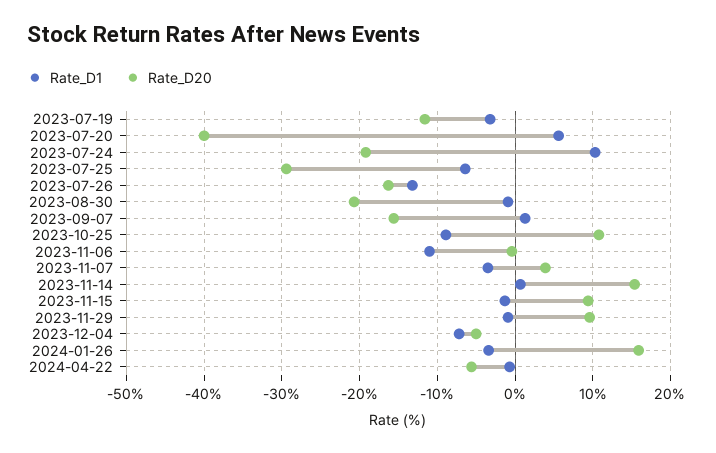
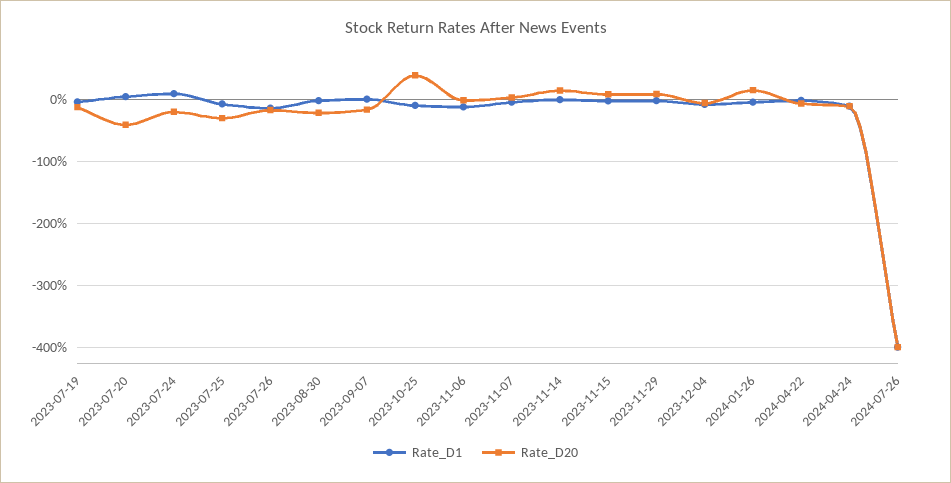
Rate_D20, 2023-10-25: 11 -> 40
Rate_D1, 2024-04-24: none -> -10
Rate_D20, 2024-04-24: none -> -10
Rate_D1, 2024-07-26: none -> -400
Rate_D20, 2024-07-26: none -> -400

